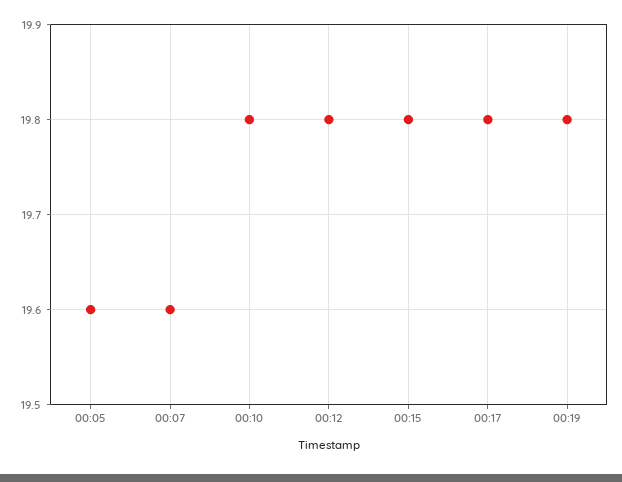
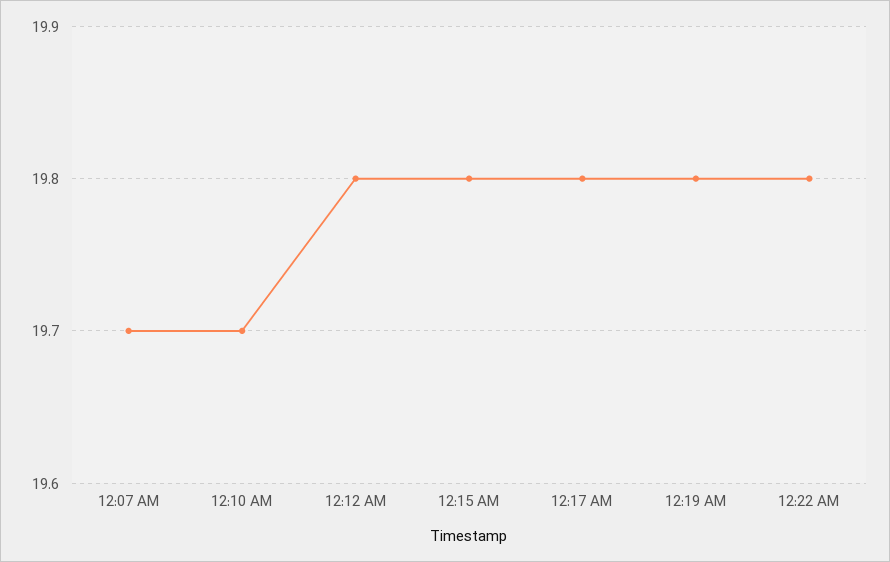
00:05: 19.6 -> none
00:07: 19.6 -> 19.7
00:10: 19.8 -> 19.7
12:22 AM: none -> 19.8

